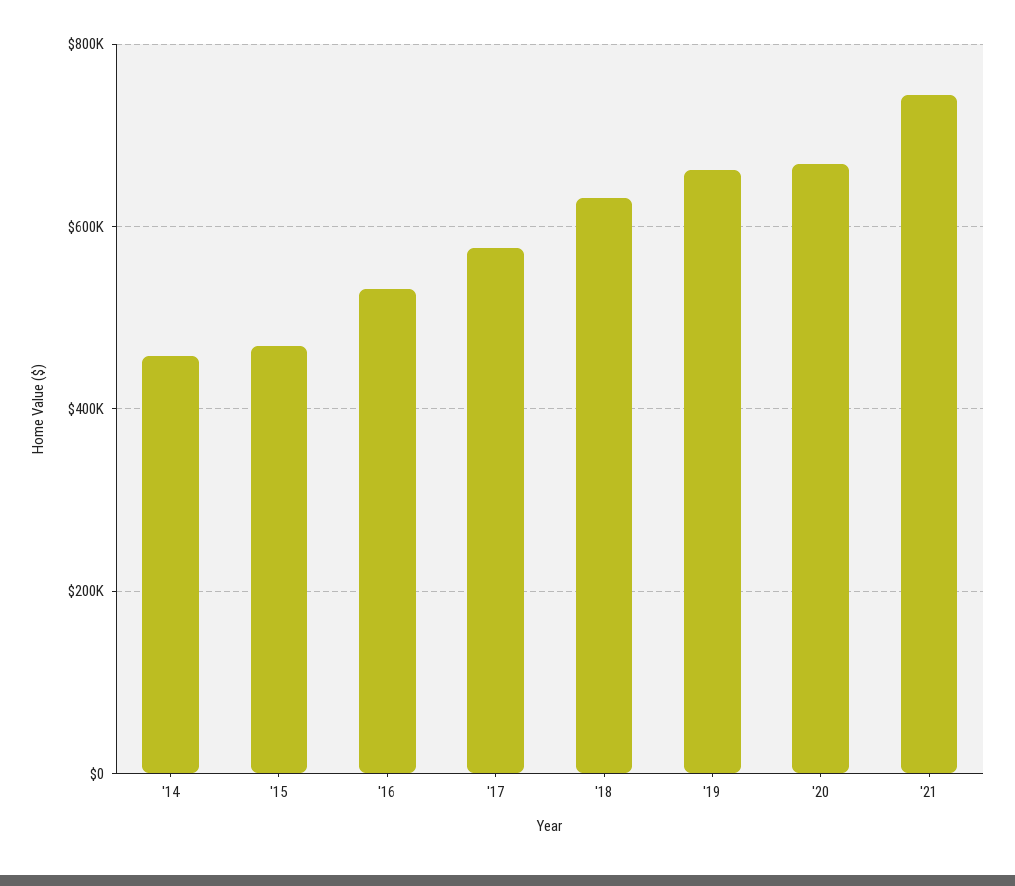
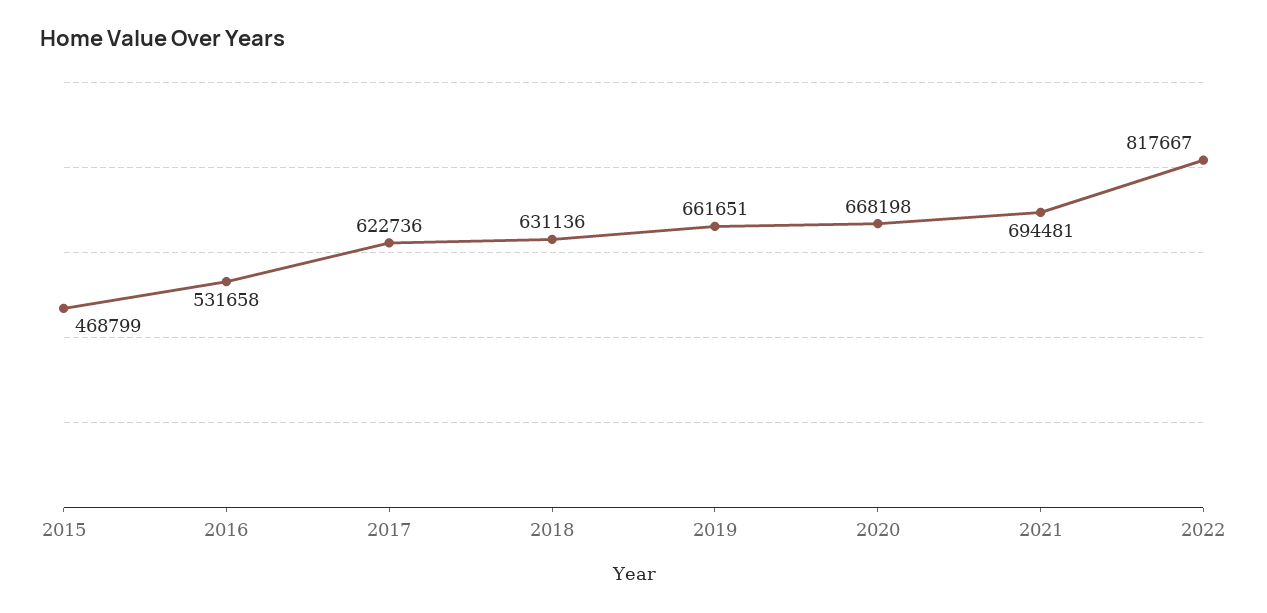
'14: 460000 -> none
'17: 580000 -> 622736
'21: 740000 -> 694481
2022: none -> 817667

